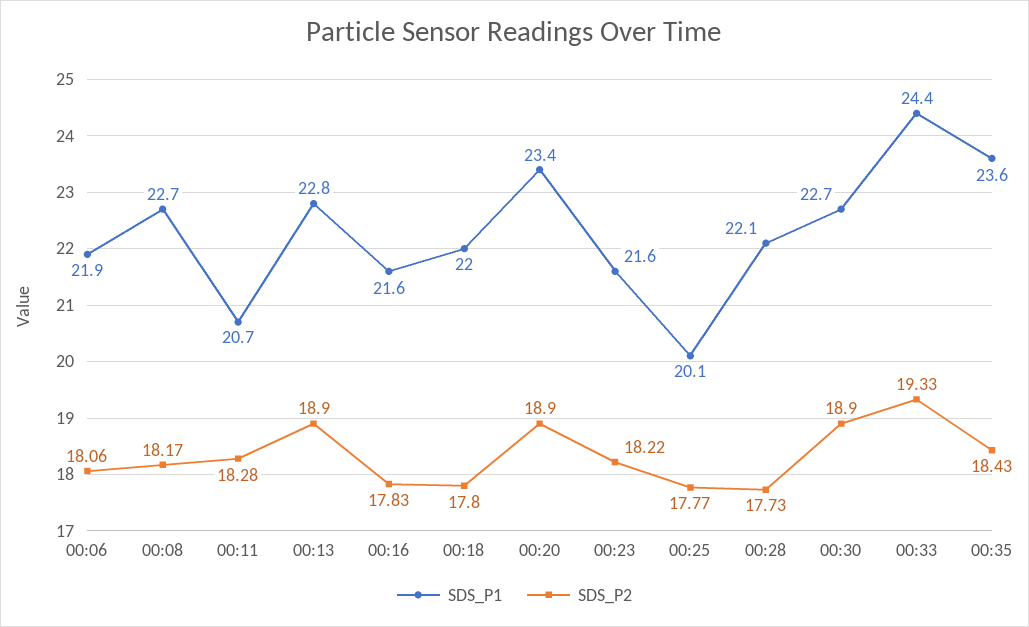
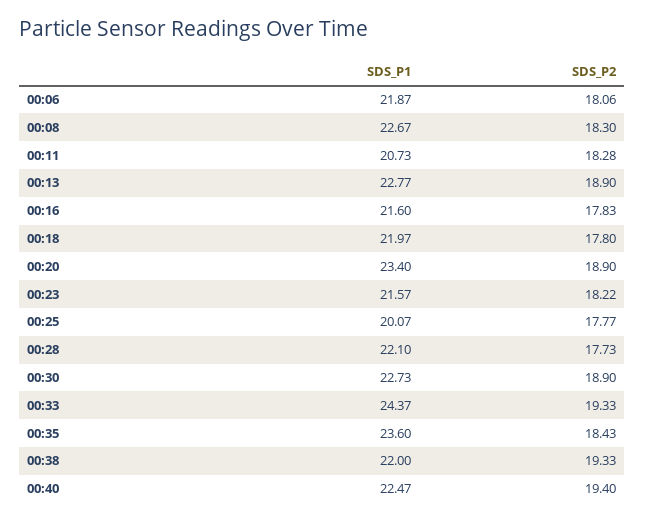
SDS_P2, 00:08: 18.17 -> 18.3
SDS_P1, 00:38: none -> 22
SDS_P2, 00:38: none -> 19.33
SDS_P1, 00:40: none -> 22.47
SDS_P2, 00:40: none -> 19.4

